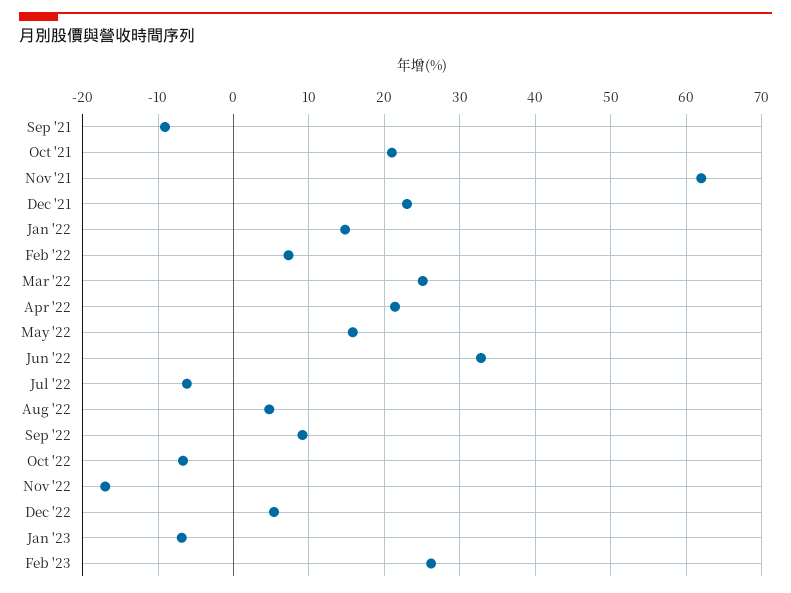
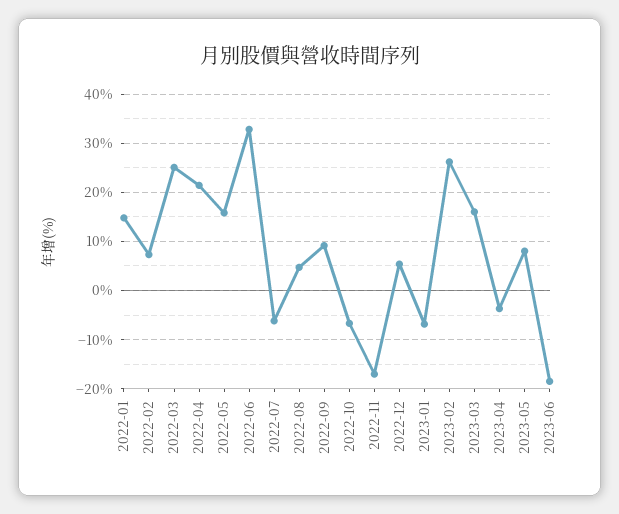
Sep '21: -9 -> none
Oct '21: 21 -> none
Nov '21: 62 -> none
Dec '21: 23 -> none
2023-03: none -> 16
2023-04: none -> -4
2023-05: none -> 8
2023-06: none -> -18

